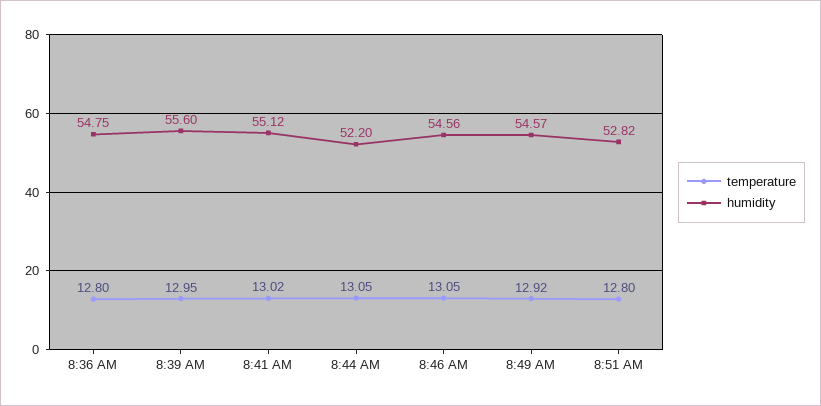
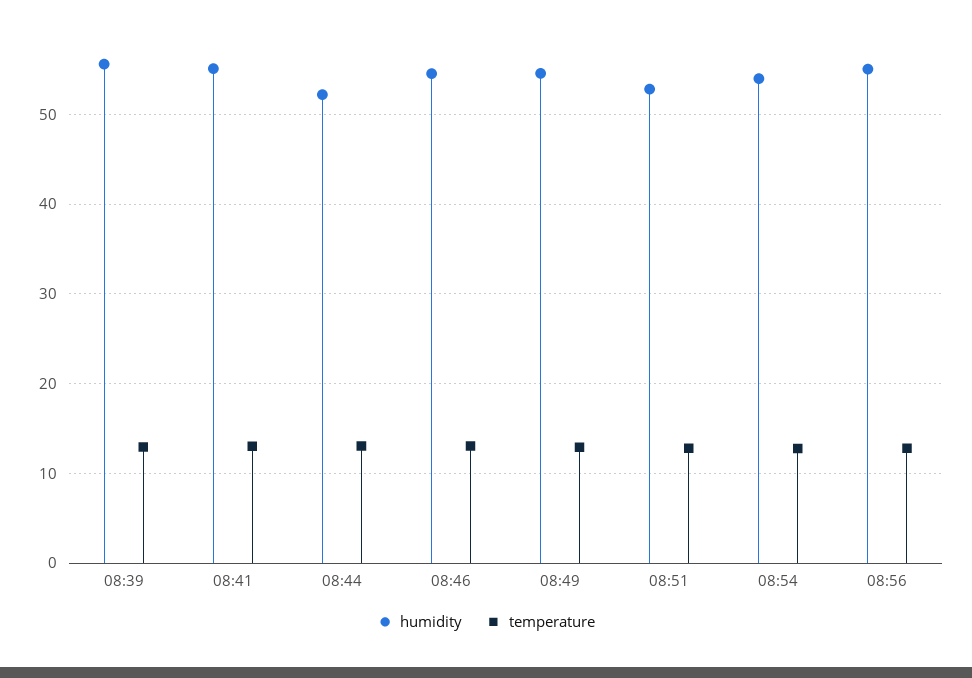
temperature, 8:36 AM: 12.8 -> none
humidity, 8:36 AM: 54.75 -> none
humidity, 08:54: none -> 54
temperature, 08:54: none -> 13
humidity, 08:56: none -> 55
temperature, 08:56: none -> 13

